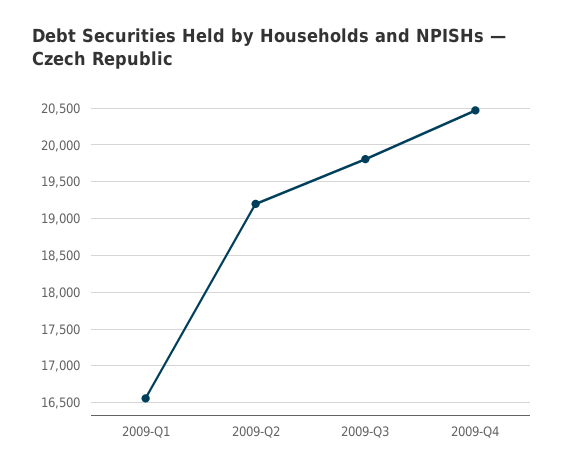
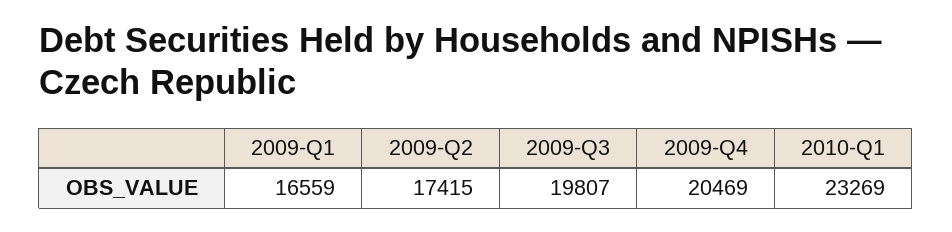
2009-Q2: 19200 -> 17415
2010-Q1: none -> 23269

